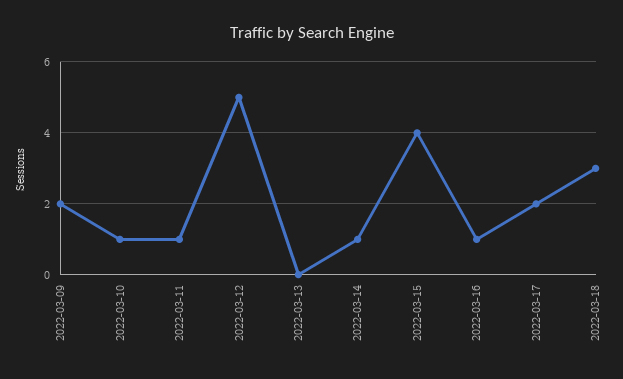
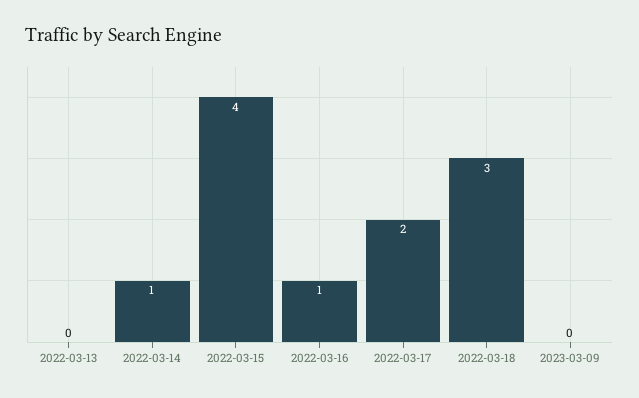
2022-03-09: 2 -> none
2022-03-10: 1 -> none
2022-03-11: 1 -> none
2022-03-12: 5 -> none
2023-03-09: none -> 0

